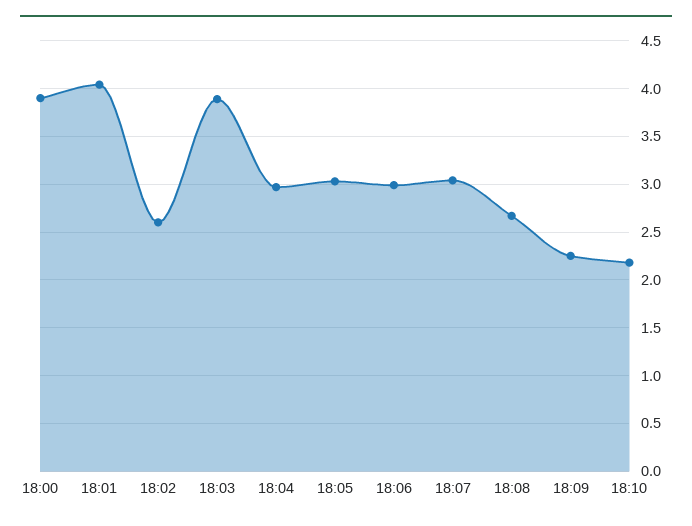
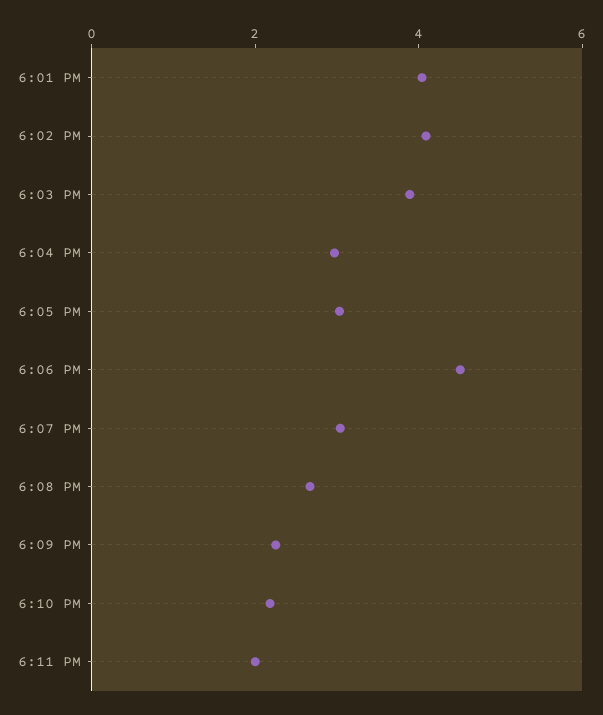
18:00: 3.9 -> none
18:02: 2.6 -> 4
18:06: 3 -> 4.5
6:11 PM: none -> 2

